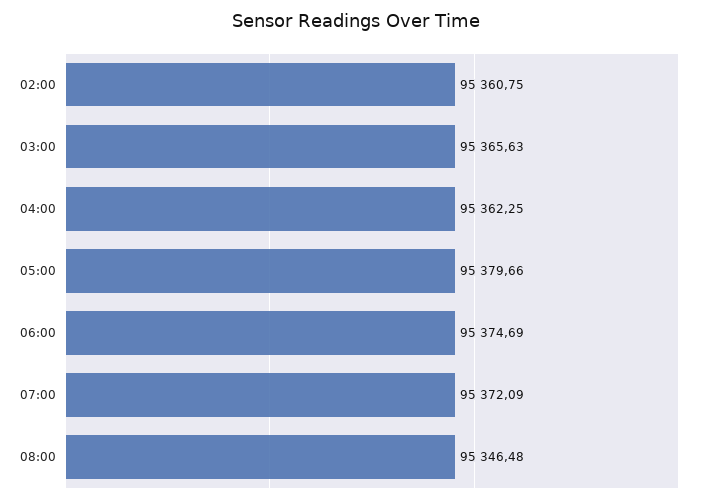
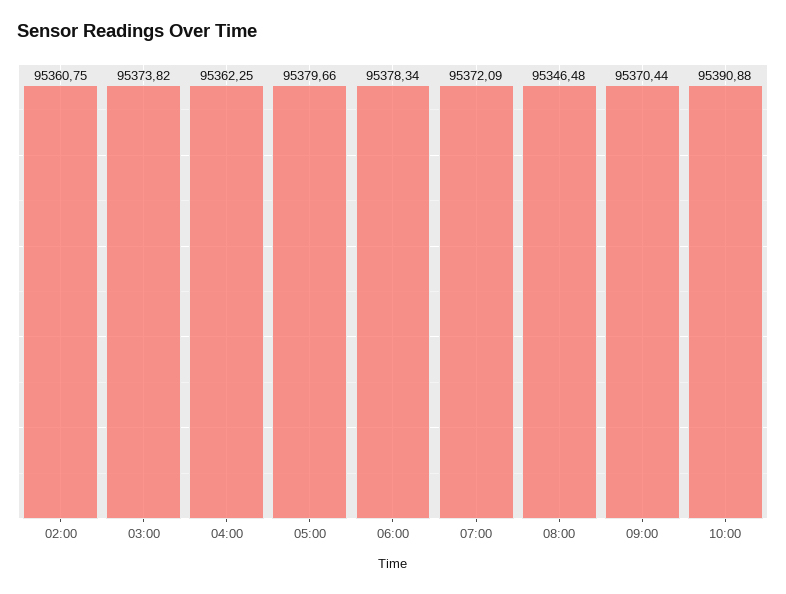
03:00: 95365.63 -> 95373.82
06:00: 95374.69 -> 95378.34
09:00: none -> 95370.44
10:00: none -> 95390.88

